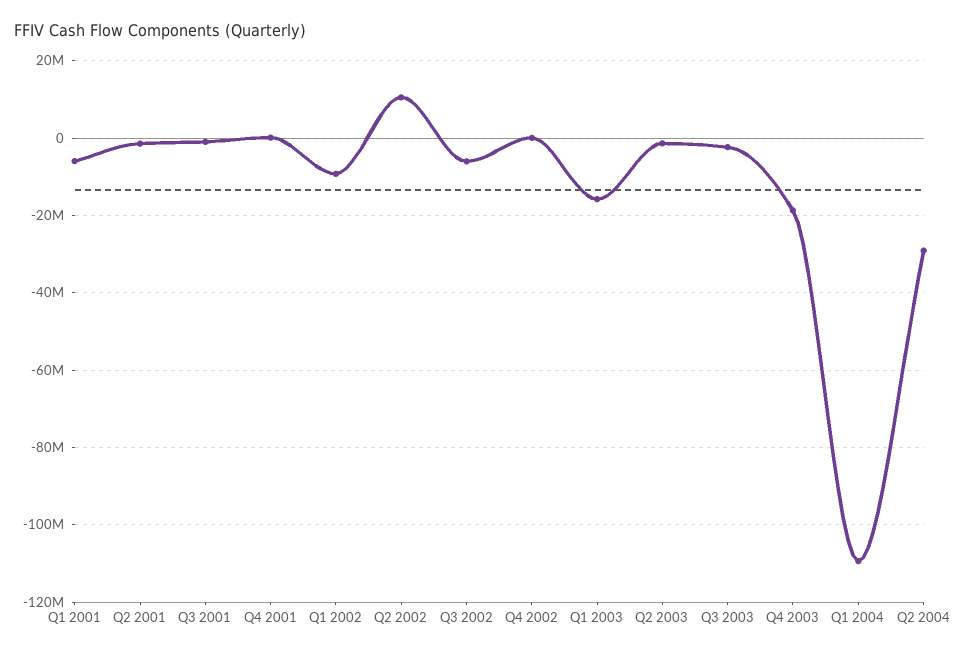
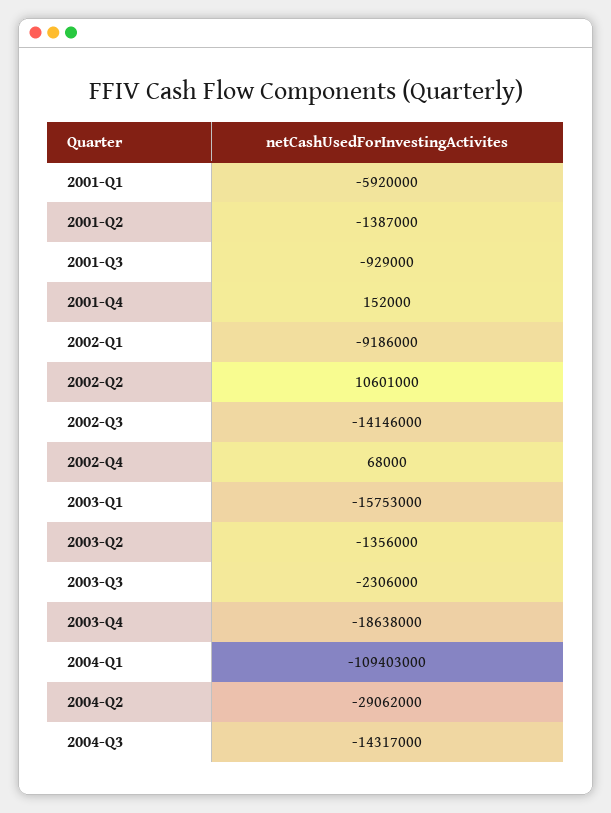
Q3 2002: -6000000 -> -14146000
2004-Q3: none -> -14317000

